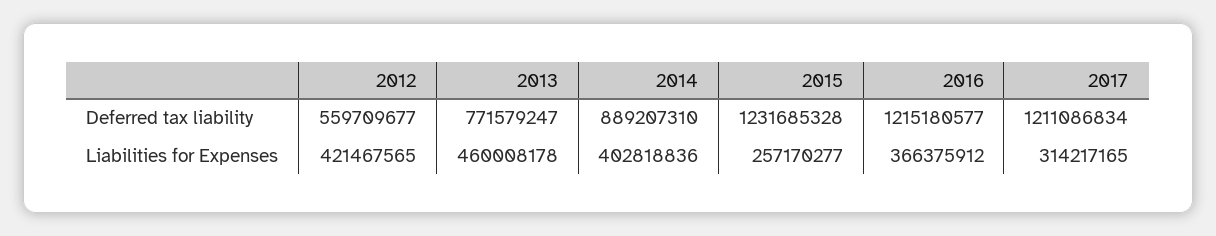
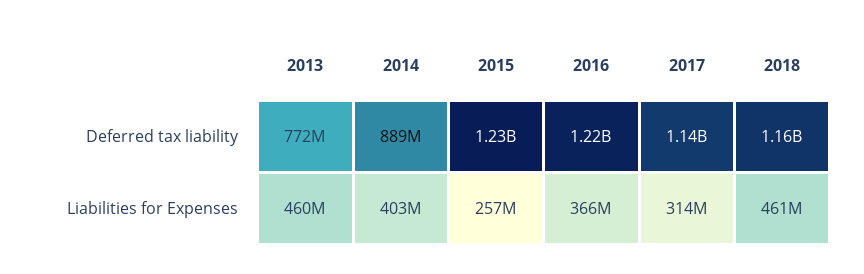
2012, Deferred tax liability: 559709677 -> none
2017, Deferred tax liability: 1211086834 -> 1140000000
2012, Liabilities for Expenses: 421467565 -> none
2018, Deferred tax liability: none -> 1160000000
2018, Liabilities for Expenses: none -> 461000000

